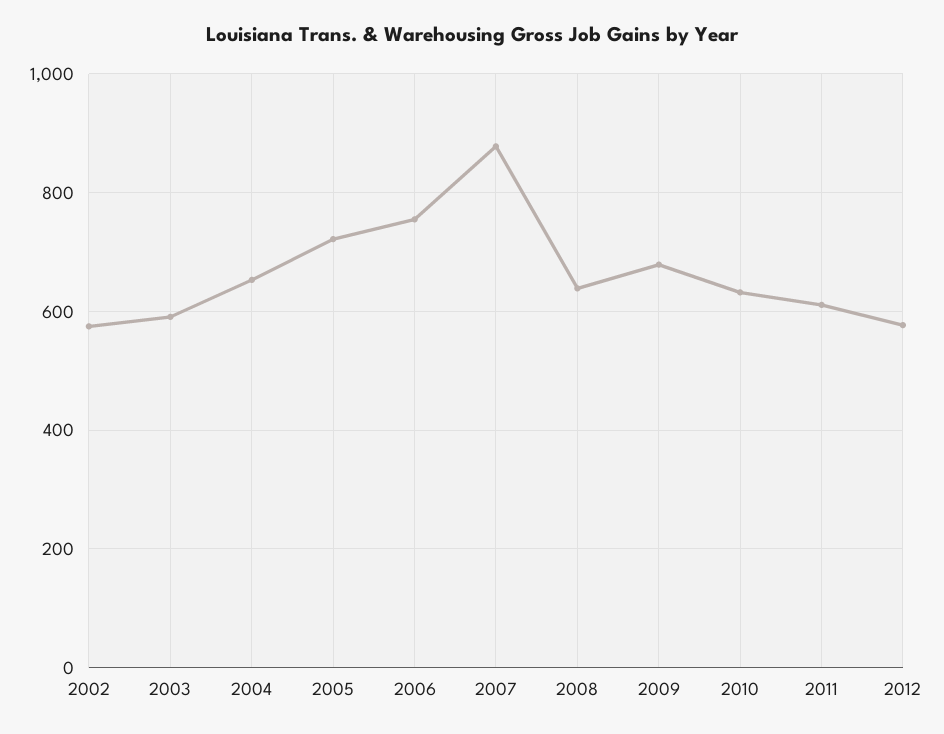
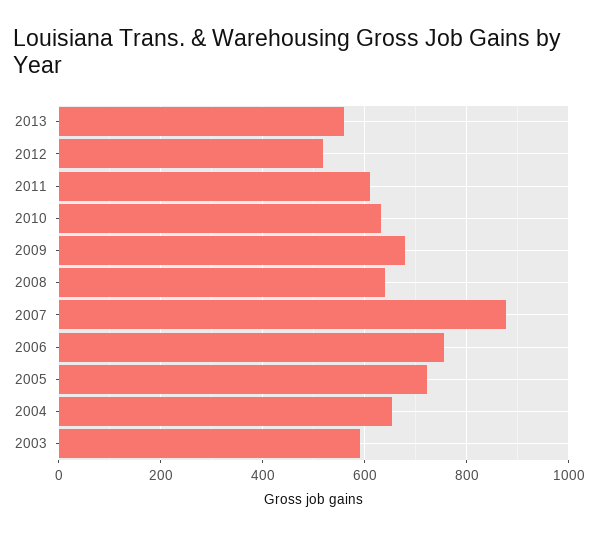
2002: 580 -> none
2012: 580 -> 520
2013: none -> 560

